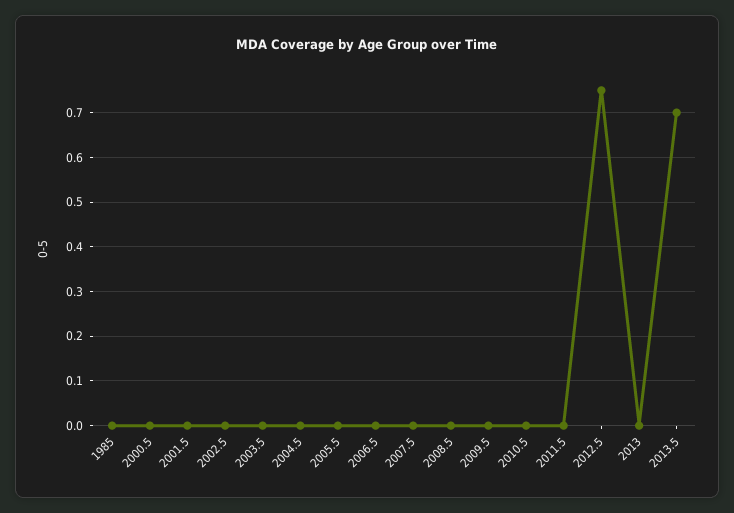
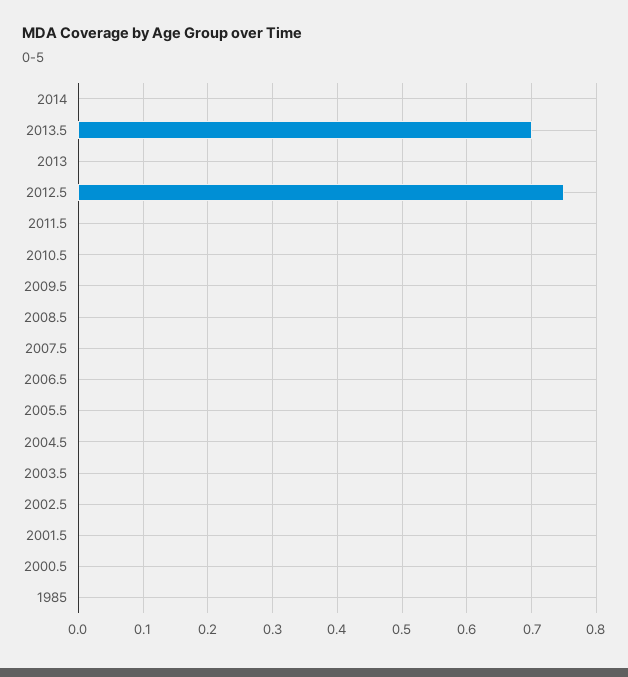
2014: none -> 0

